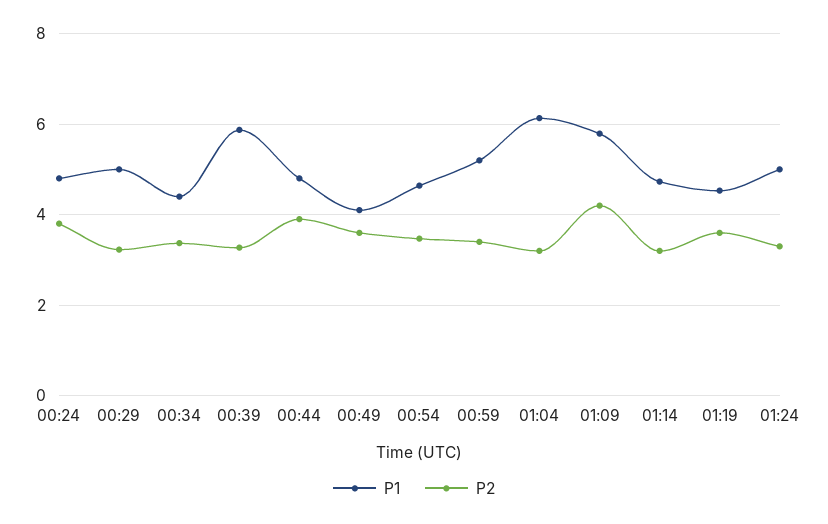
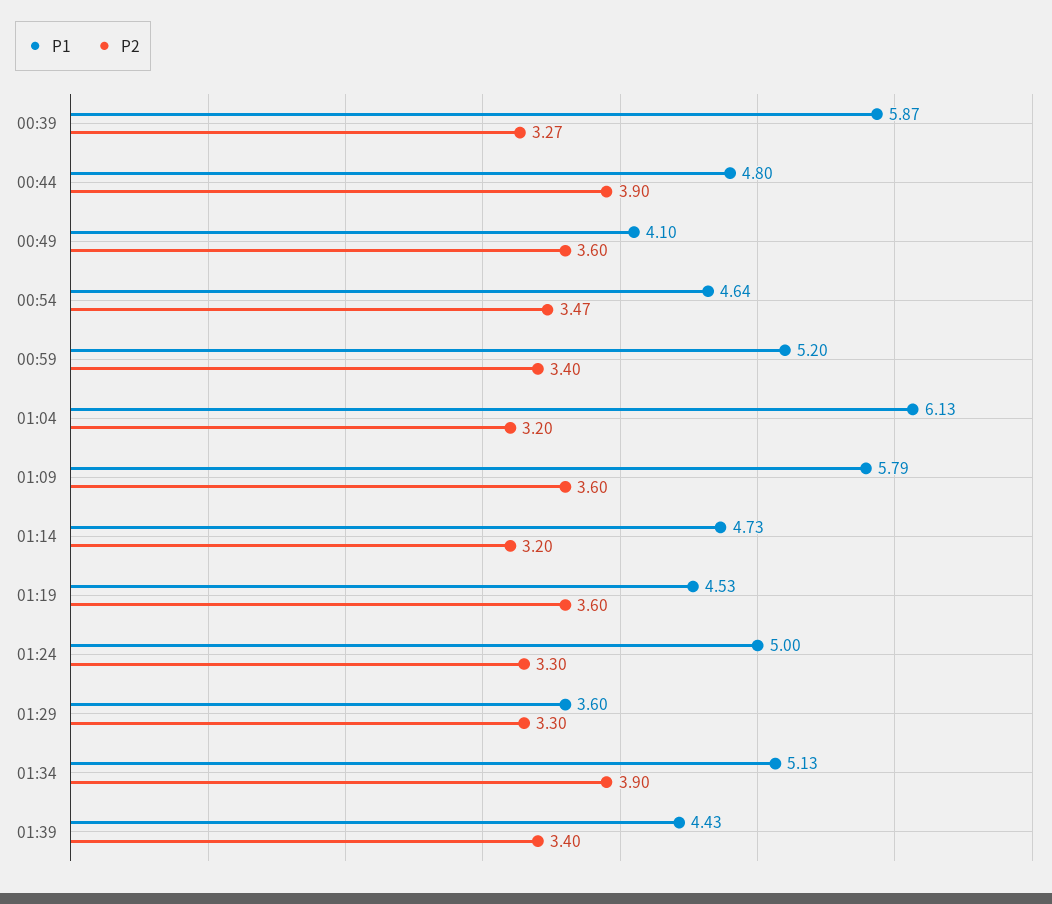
P1, 00:24: 4.8 -> none
P2, 00:24: 3.8 -> none
P1, 00:29: 5 -> none
P2, 00:29: 3.2 -> none
P1, 00:34: 4.4 -> none
P2, 00:34: 3.4 -> none
P2, 01:09: 4.2 -> 3.6
P1, 01:29: none -> 3.6
P2, 01:29: none -> 3.3
P1, 01:34: none -> 5.13
P2, 01:34: none -> 3.9
P1, 01:39: none -> 4.43
P2, 01:39: none -> 3.4

